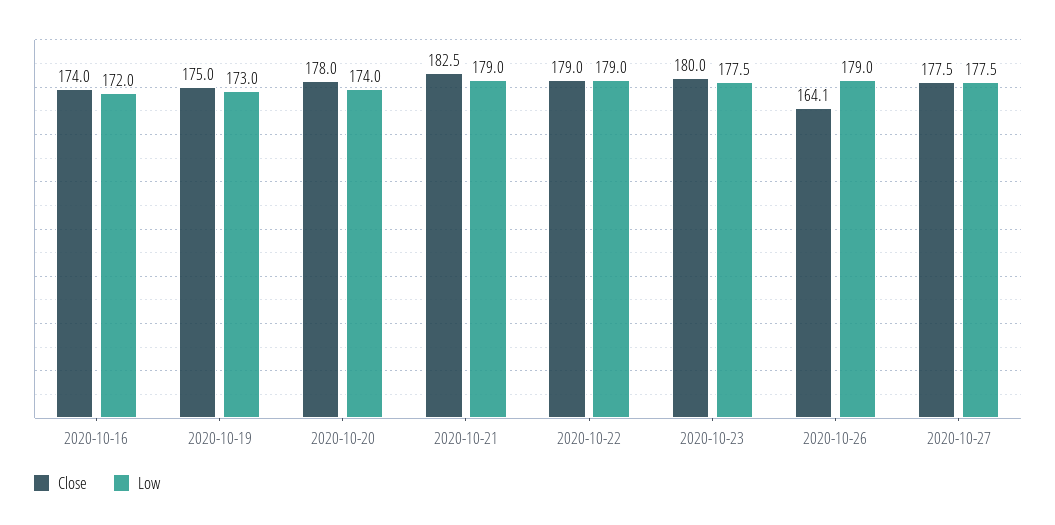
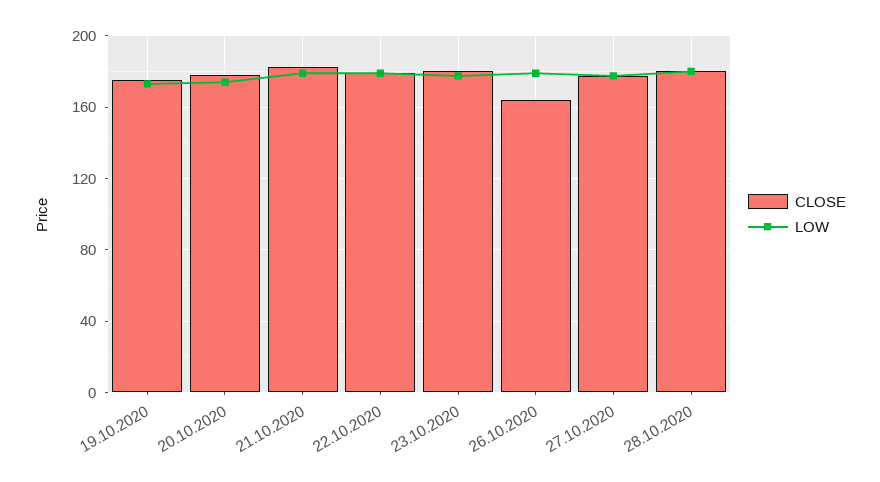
Close, 2020-10-16: 174 -> none
Low, 2020-10-16: 172 -> none
Close, 28.10.2020: none -> 180
Low, 28.10.2020: none -> 180

